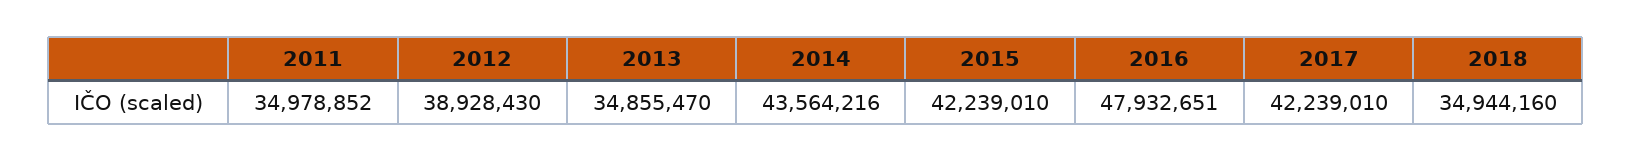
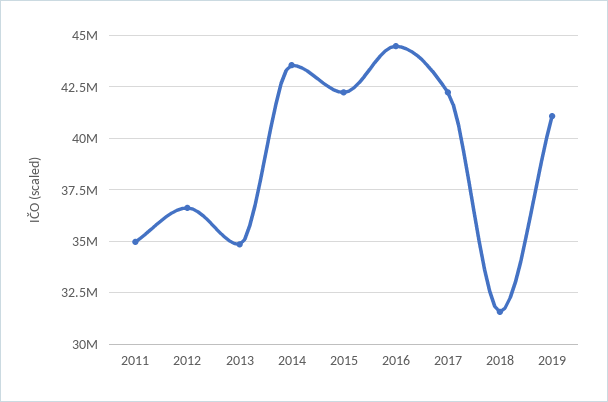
2012: 38928430 -> 36500000
2016: 47932651 -> 44500000
2018: 34944160 -> 31500000
2019: none -> 41000000

